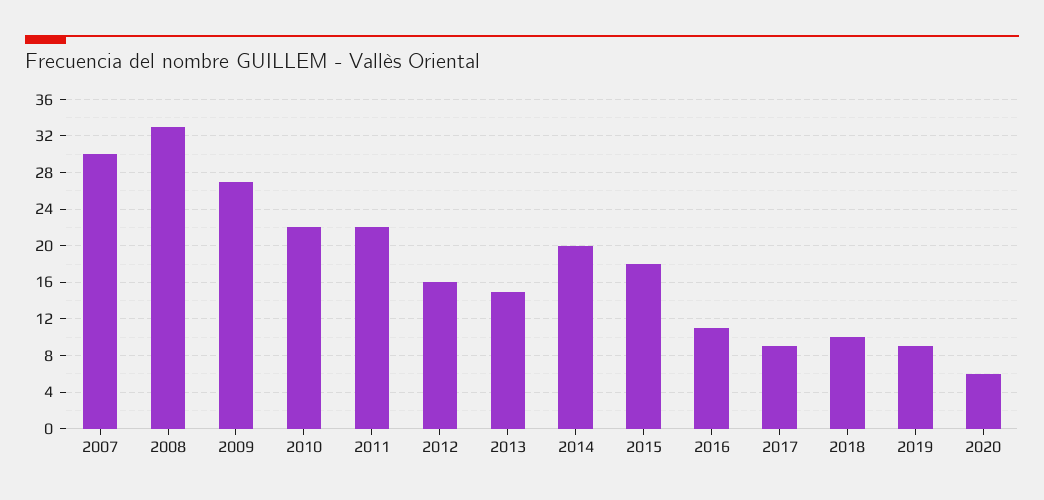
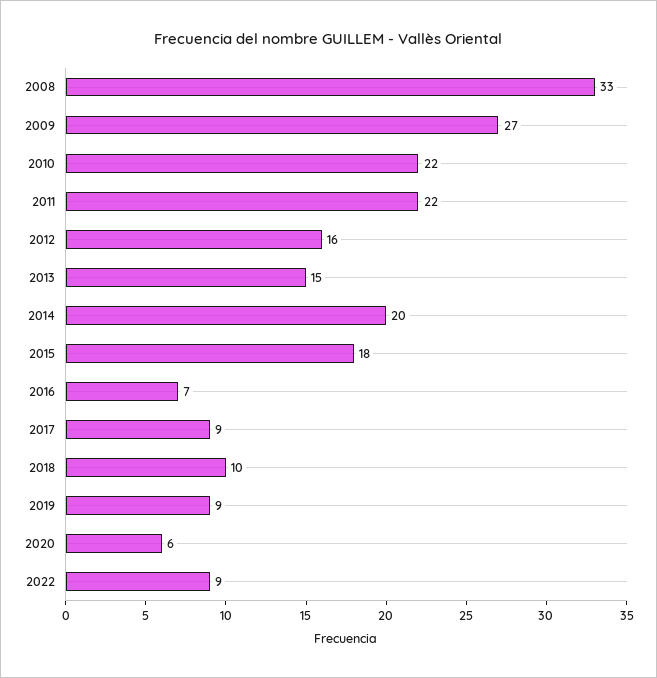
2007: 30 -> none
2016: 11 -> 7
2022: none -> 9

